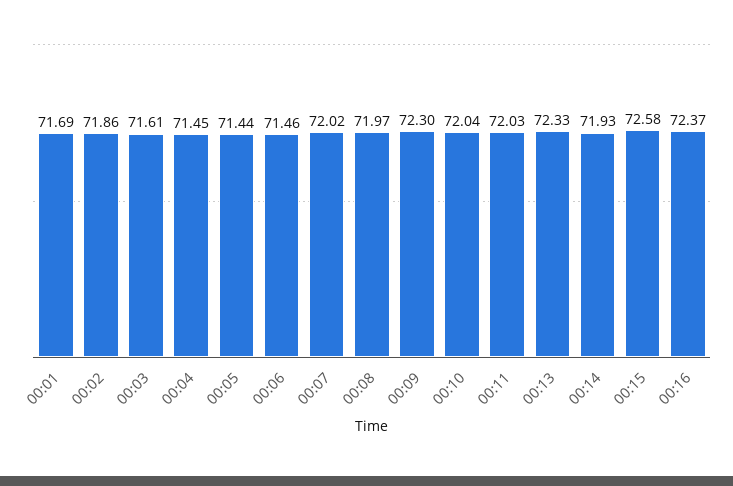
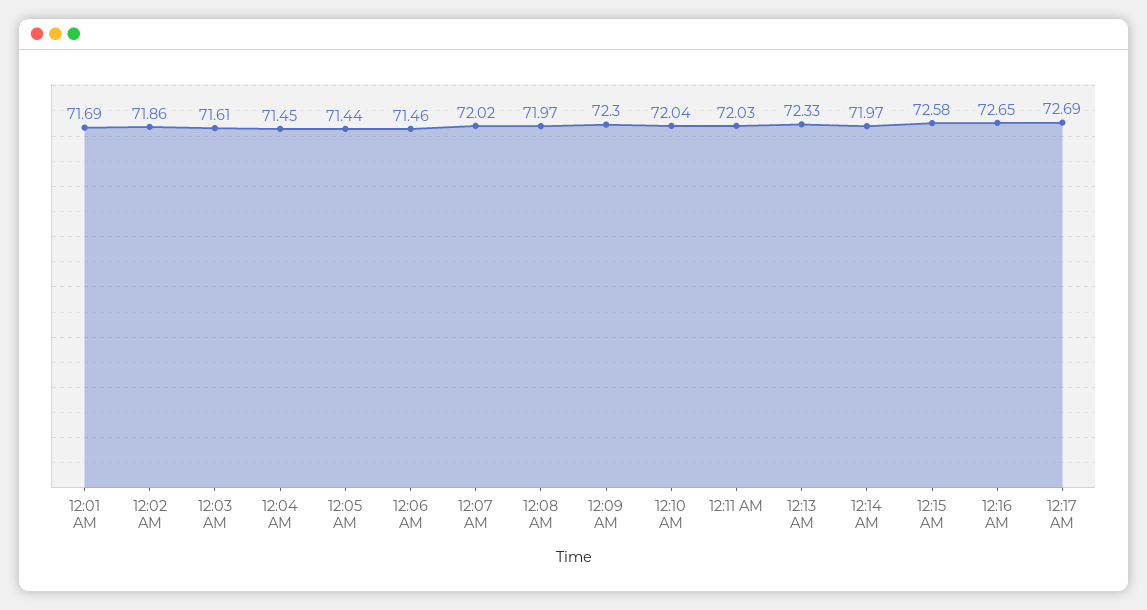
00:14: 71.93 -> 71.97
00:16: 72.37 -> 72.65
12:17 AM: none -> 72.69

